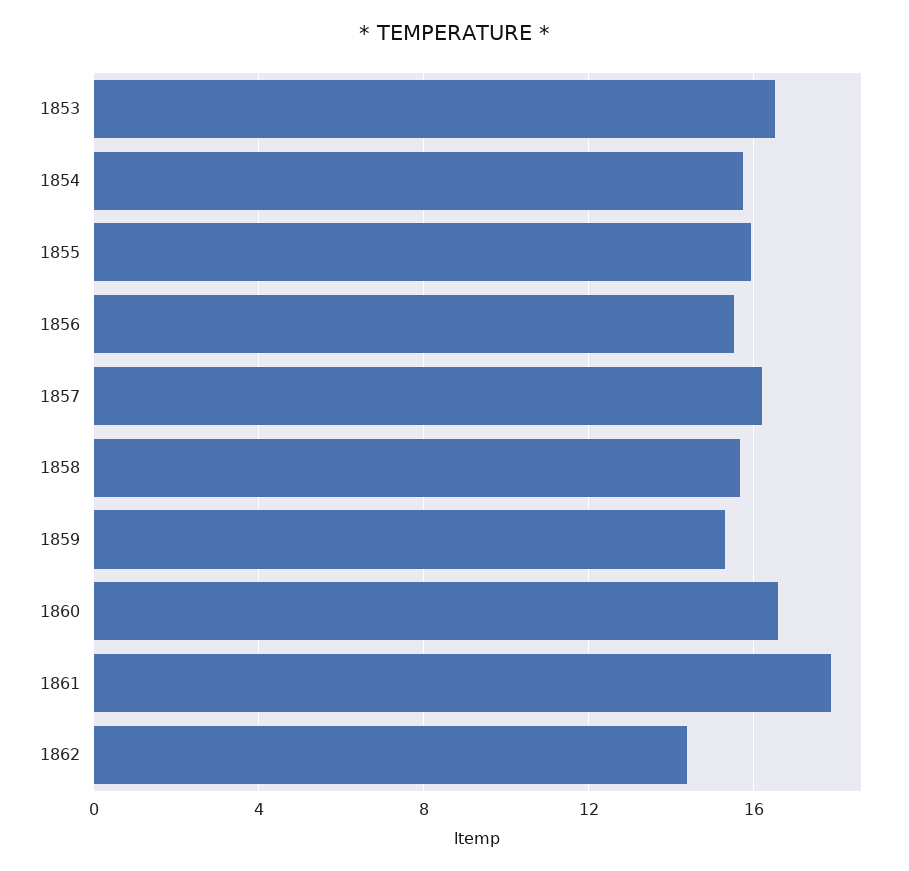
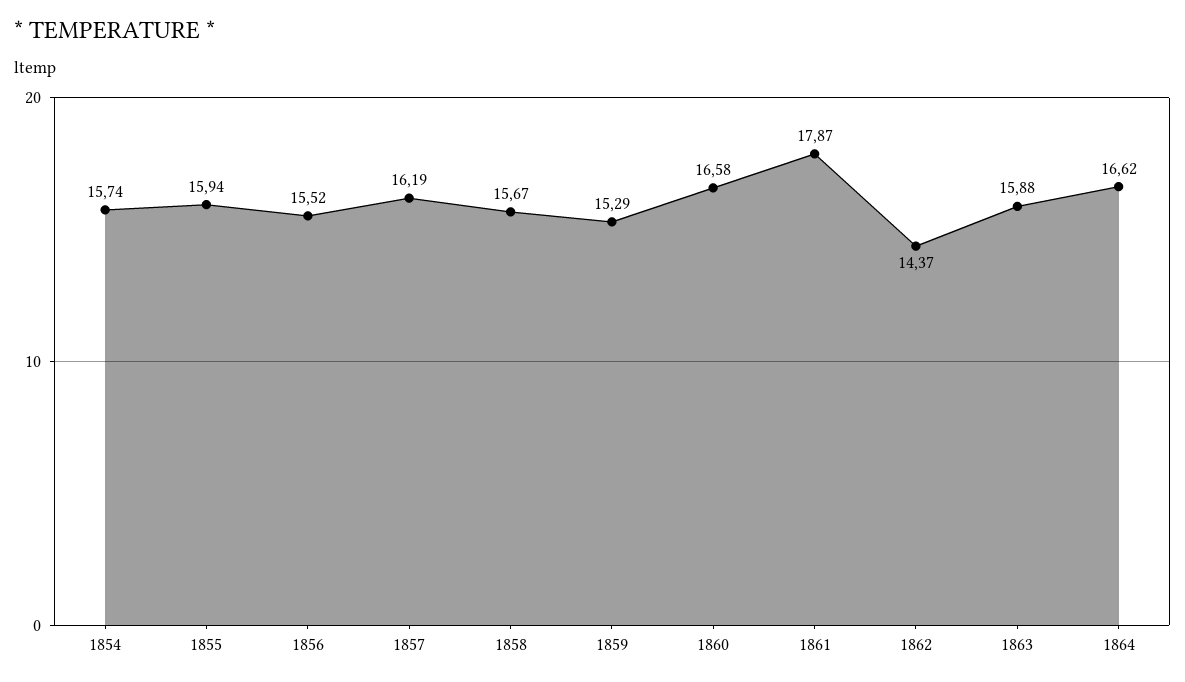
1853: 16.5 -> none
1863: none -> 15.88
1864: none -> 16.62

